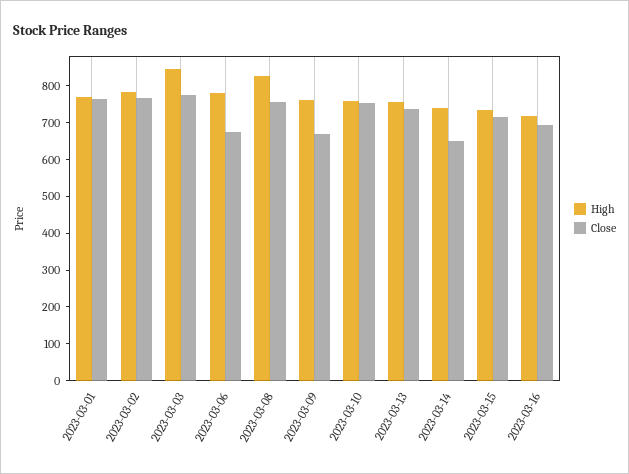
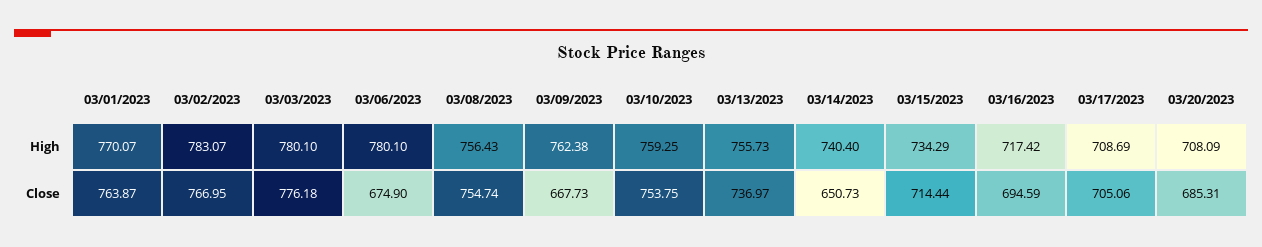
High, 2023-03-03: 850 -> 780.1
High, 2023-03-08: 825 -> 756.43
High, 03/17/2023: none -> 708.69
High, 03/20/2023: none -> 708.09
Close, 03/17/2023: none -> 705.06
Close, 03/20/2023: none -> 685.31

